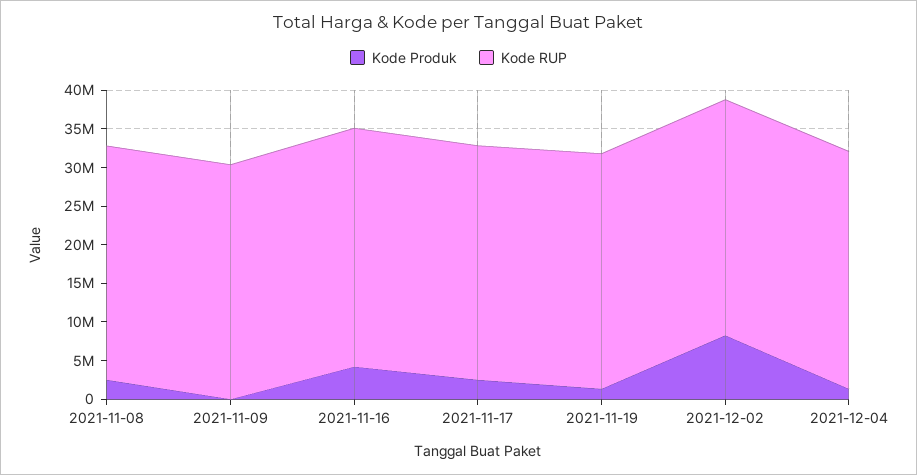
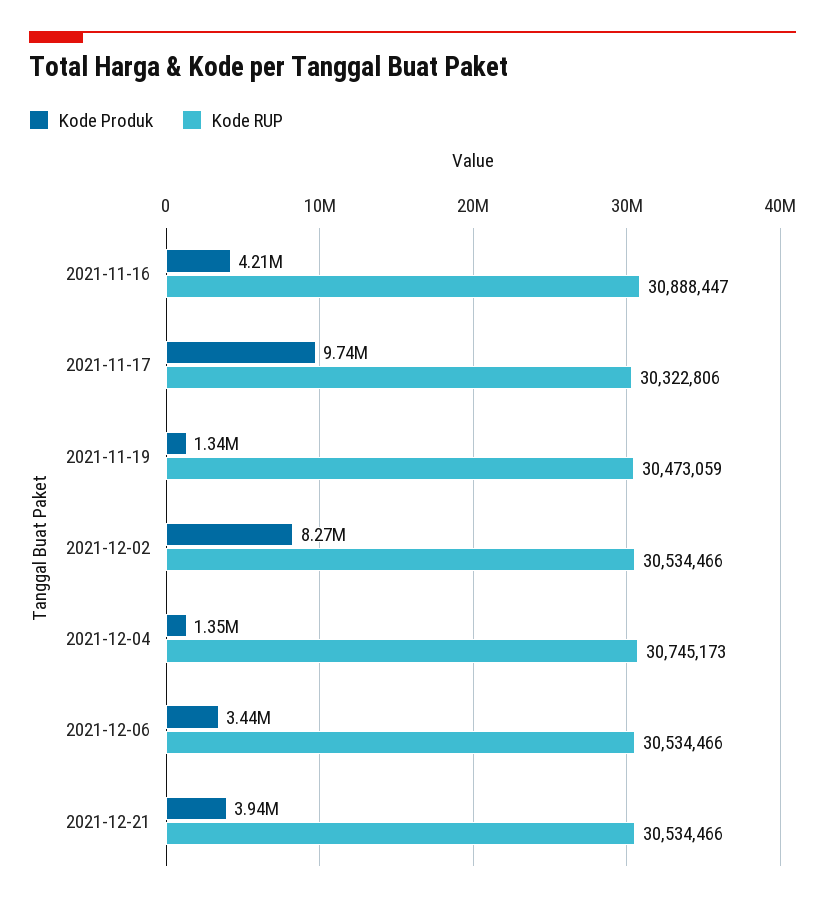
Kode Produk, 2021-11-08: 2500000 -> none
Kode RUP, 2021-11-08: 30000000 -> none
Kode Produk, 2021-11-09: 0 -> none
Kode RUP, 2021-11-09: 30000000 -> none
Kode Produk, 2021-11-17: 2500000 -> 9740000
Kode Produk, 2021-12-06: none -> 3440000
Kode RUP, 2021-12-06: none -> 30534466
Kode Produk, 2021-12-21: none -> 3940000
Kode RUP, 2021-12-21: none -> 30534466

